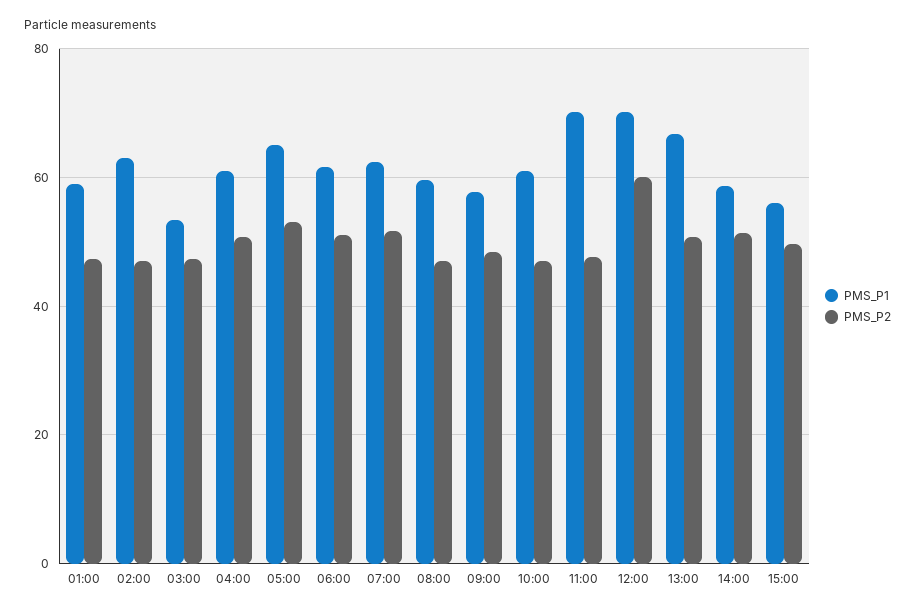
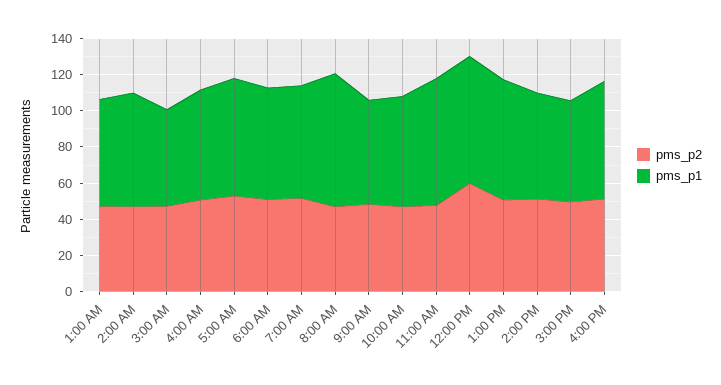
PMS_P1, 08:00: 60 -> 75
PMS_P2, 4:00 PM: none -> 50
PMS_P1, 4:00 PM: none -> 65

